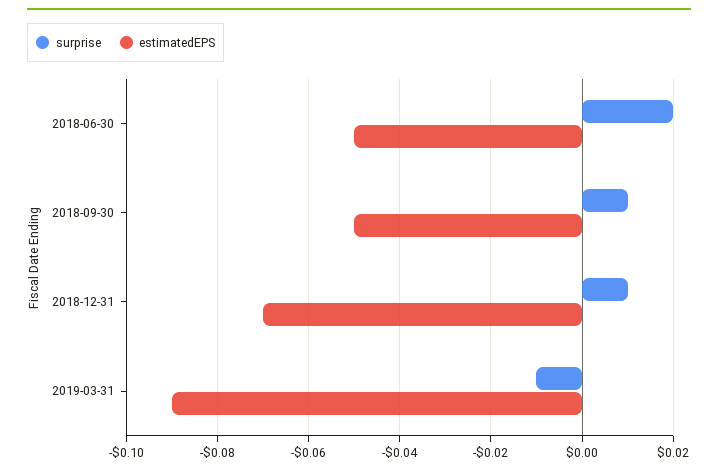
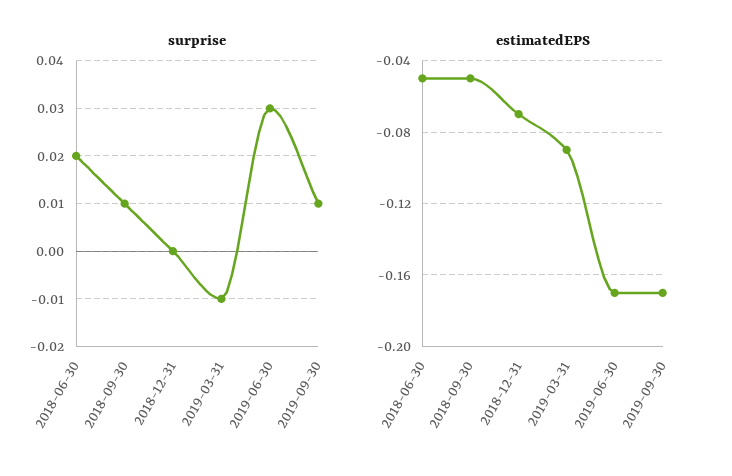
surprise, 2018-12-31: 0.01 -> 0
surprise, 2019-06-30: none -> 0.03
surprise, 2019-09-30: none -> 0.01
estimatedEPS, 2019-06-30: none -> -0.17
estimatedEPS, 2019-09-30: none -> -0.17

